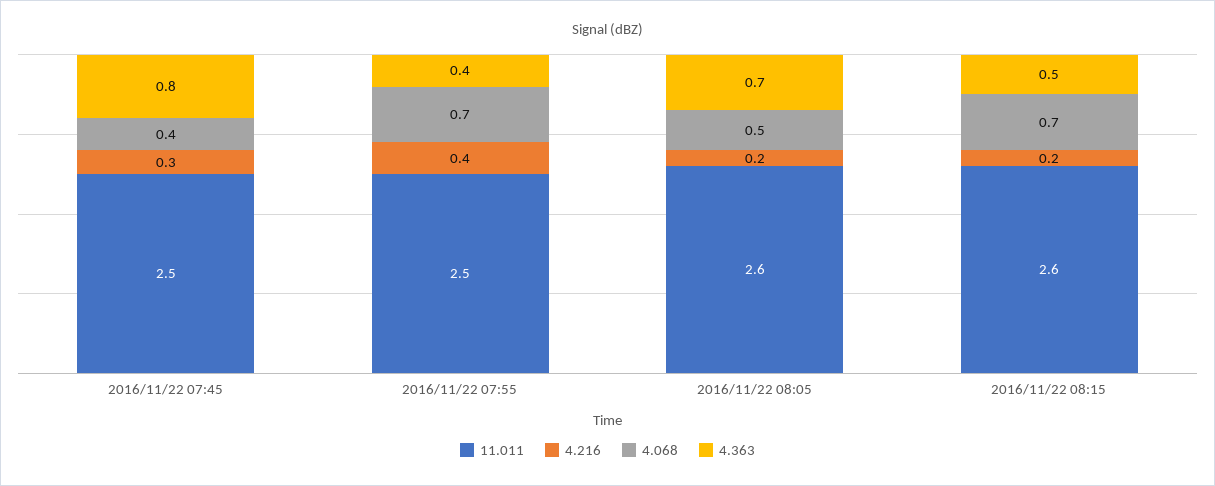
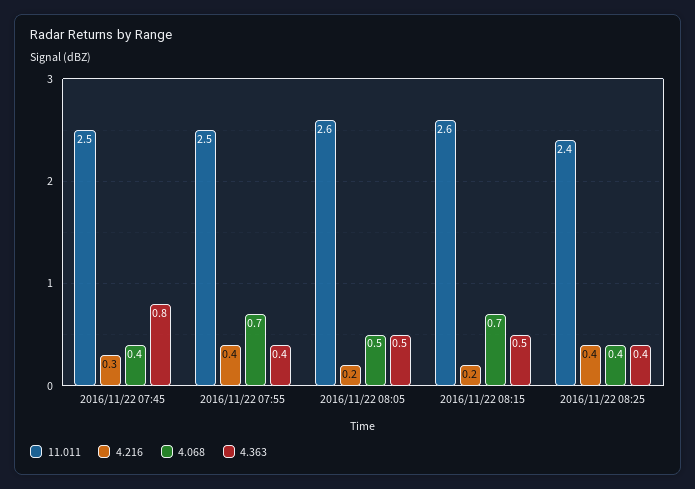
4.363, 2016/11/22 08:05: 0.7 -> 0.5
11.011, 2016/11/22 08:25: none -> 2.4
4.216, 2016/11/22 08:25: none -> 0.4
4.068, 2016/11/22 08:25: none -> 0.4
4.363, 2016/11/22 08:25: none -> 0.4

